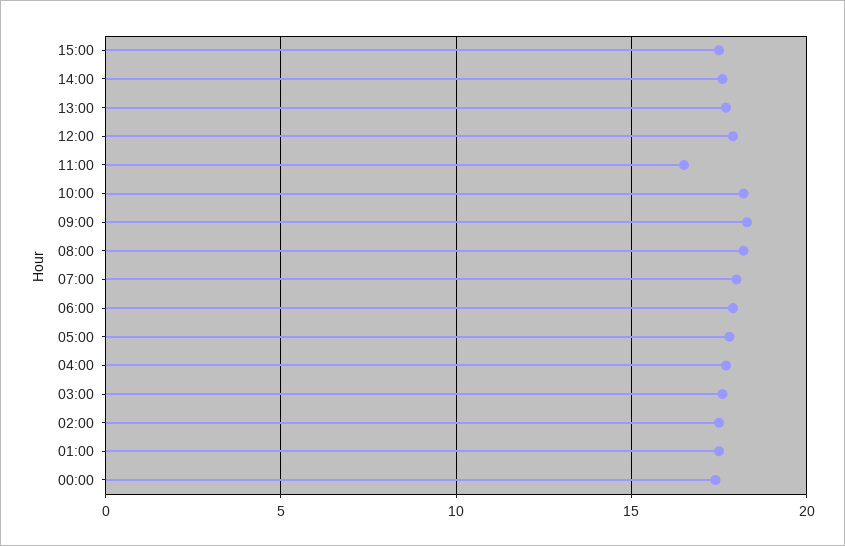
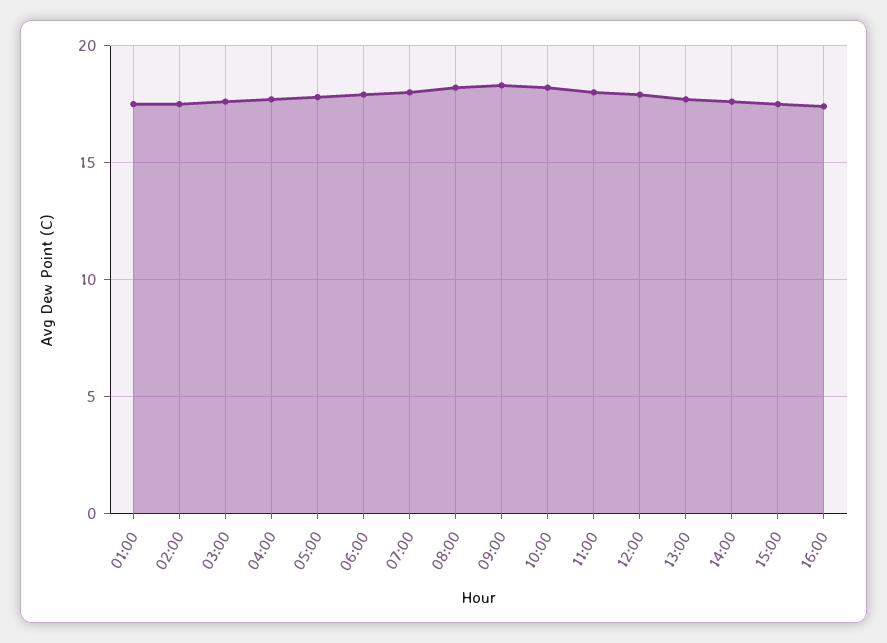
11:00: 16.5 -> 18
00:00: 17.5 -> none
16:00: none -> 17.5

